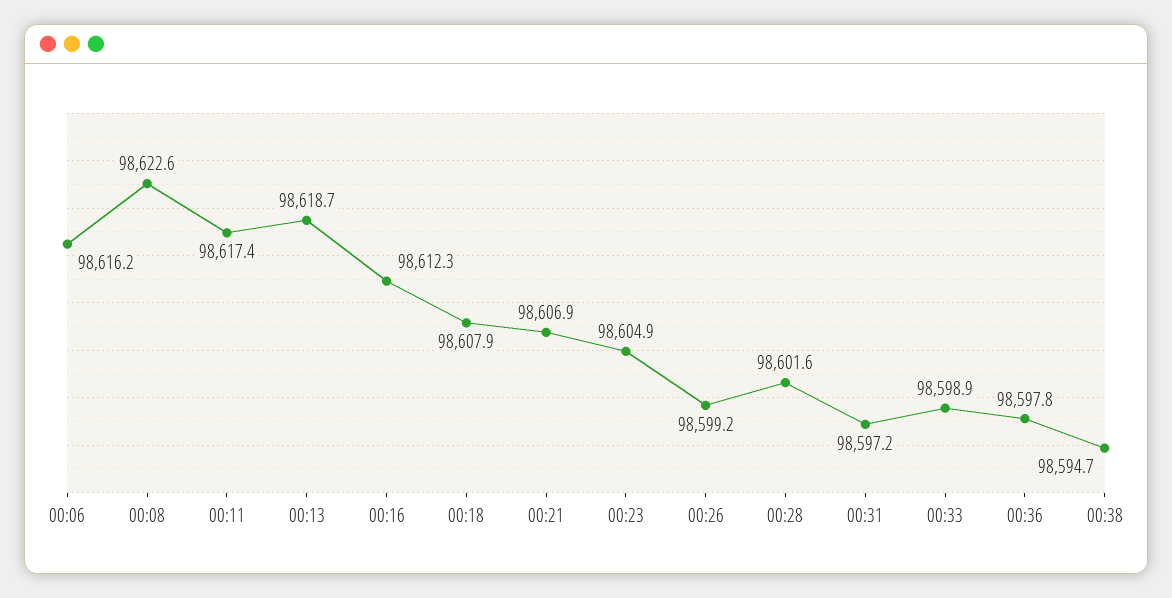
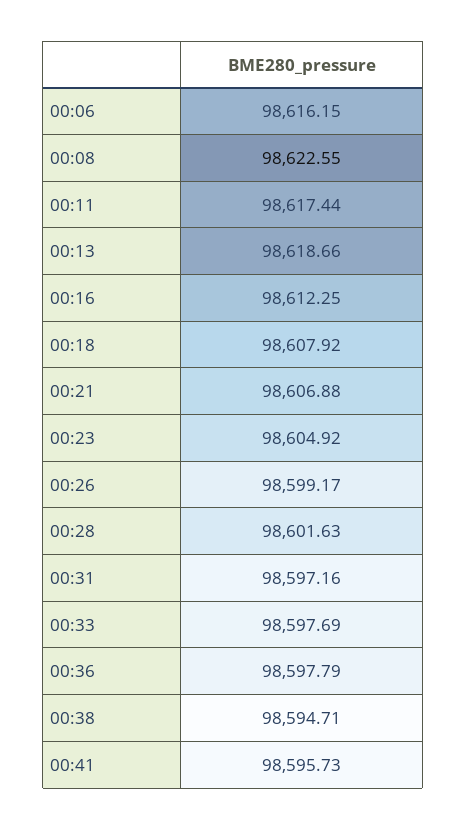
00:33: 98598.9 -> 98597.69
00:41: none -> 98595.73

